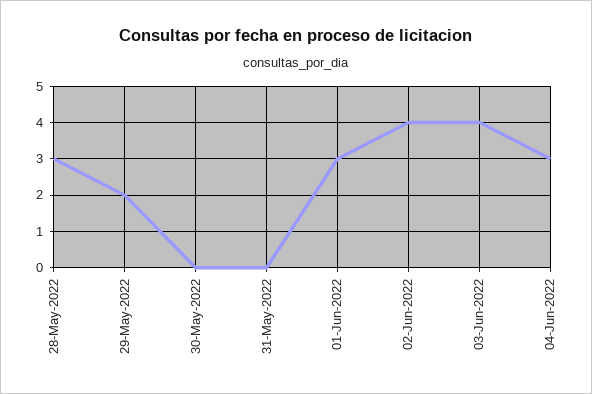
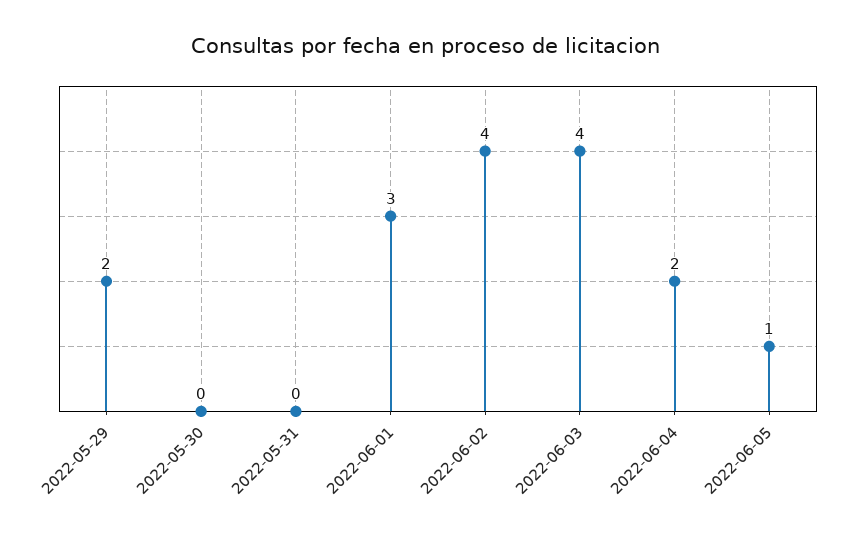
28-May-2022: 3 -> none
04-Jun-2022: 3 -> 2
2022-06-05: none -> 1

